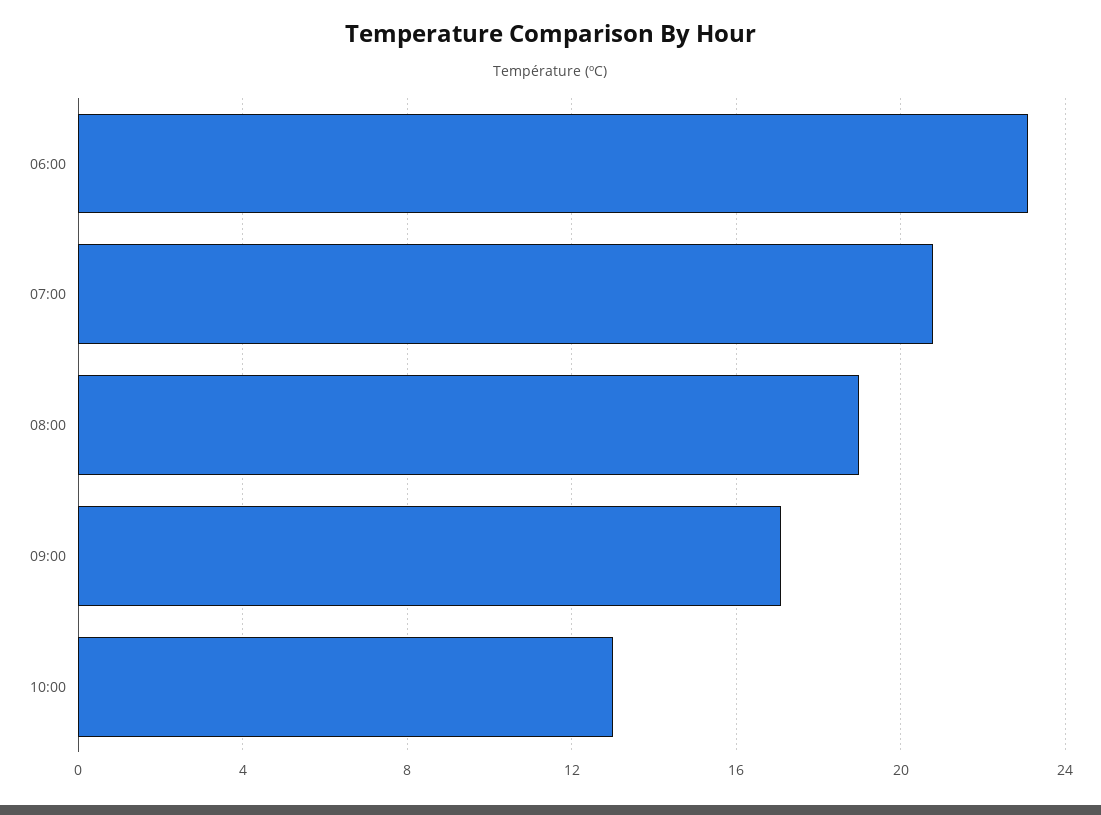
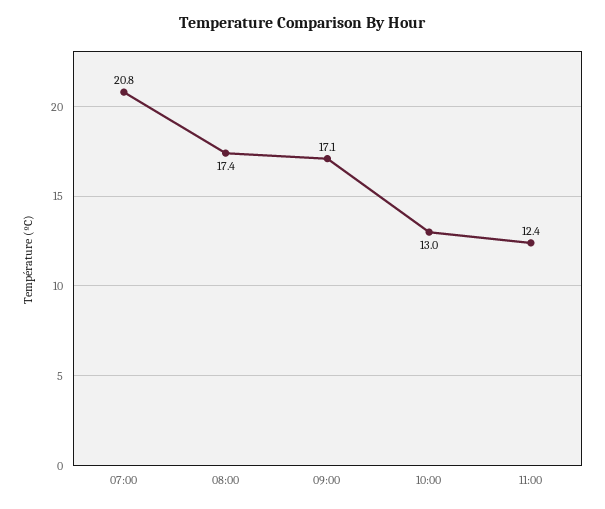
06:00: 23 -> none
08:00: 19 -> 17.4
11:00: none -> 12.4

